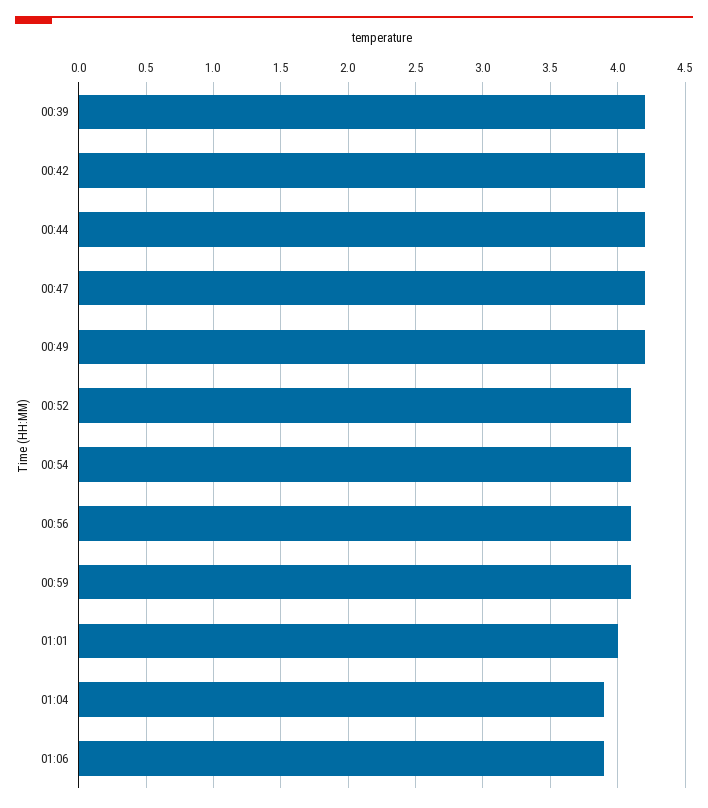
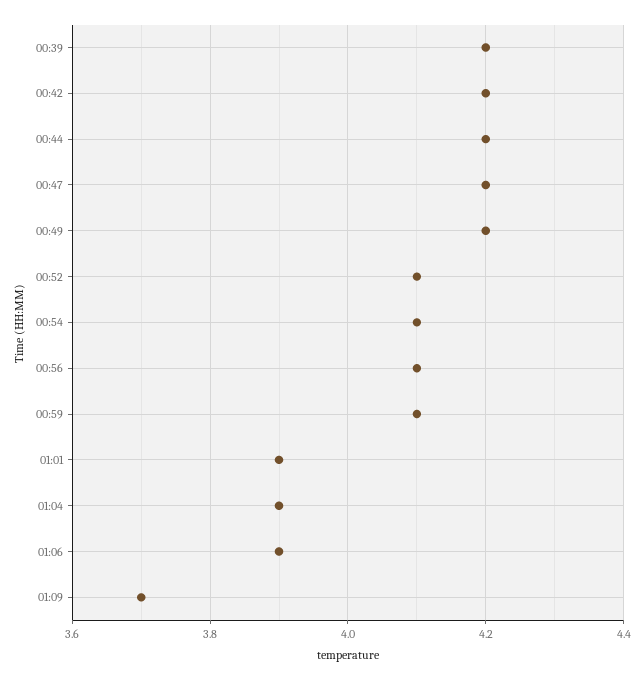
01:01: 4 -> 3.9
01:09: none -> 3.7

